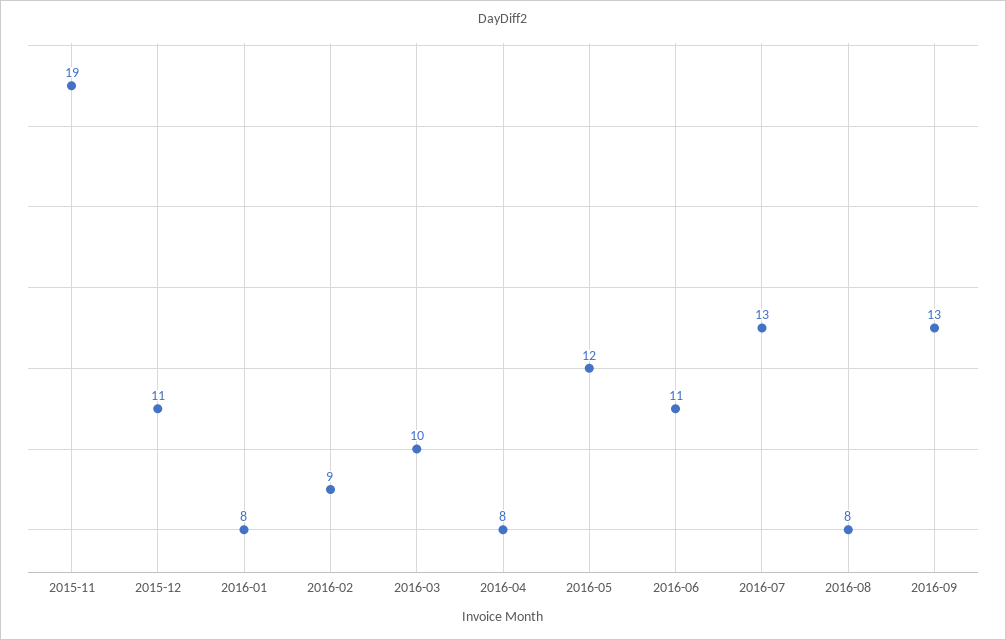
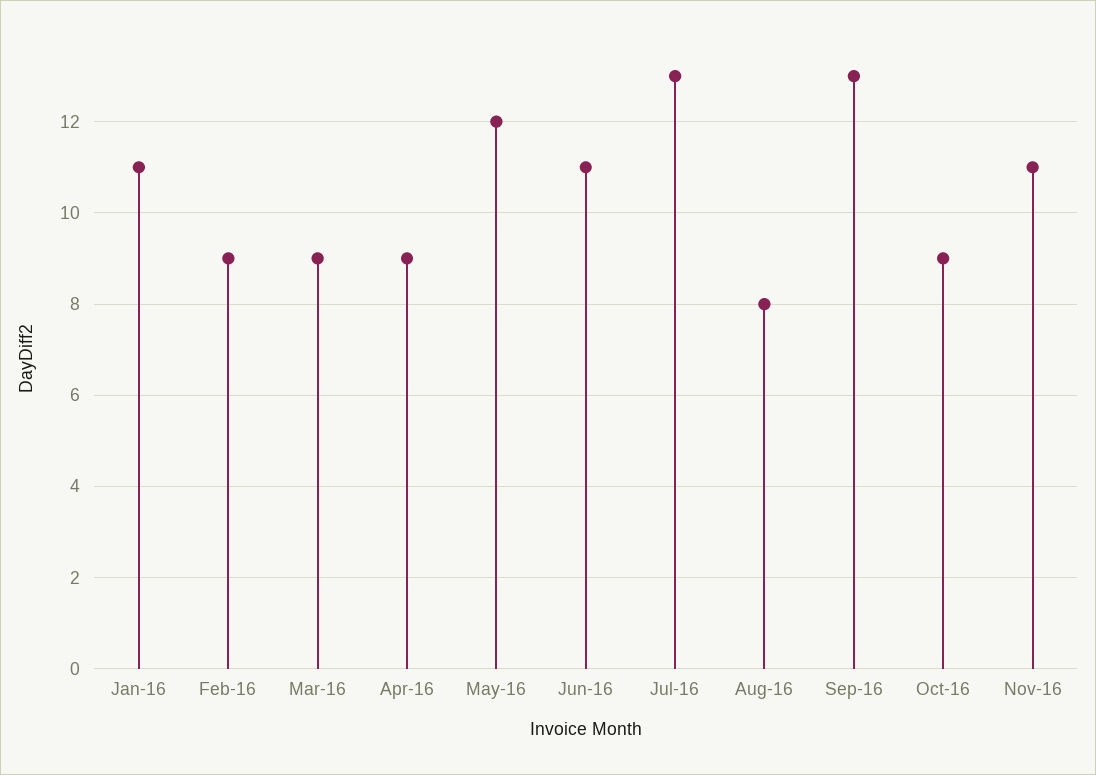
2015-11: 19 -> none
2015-12: 11 -> none
2016-01: 8 -> 11
2016-03: 10 -> 9
2016-04: 8 -> 9
Oct-16: none -> 9
Nov-16: none -> 11

